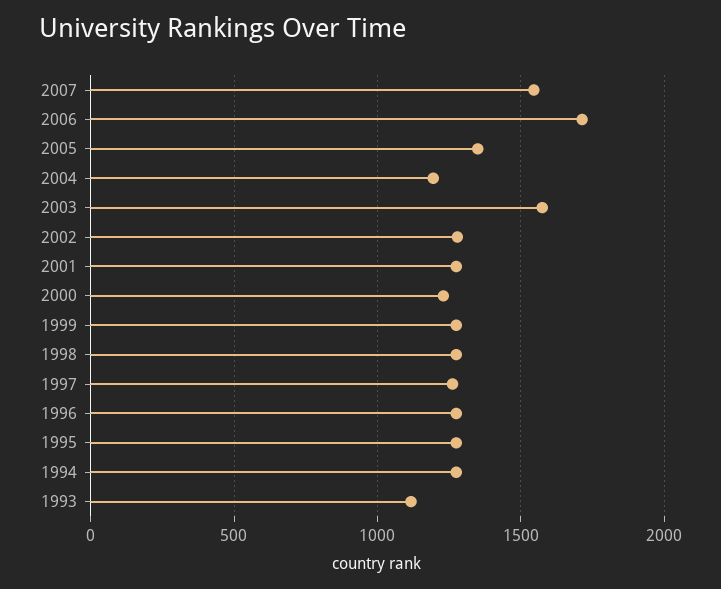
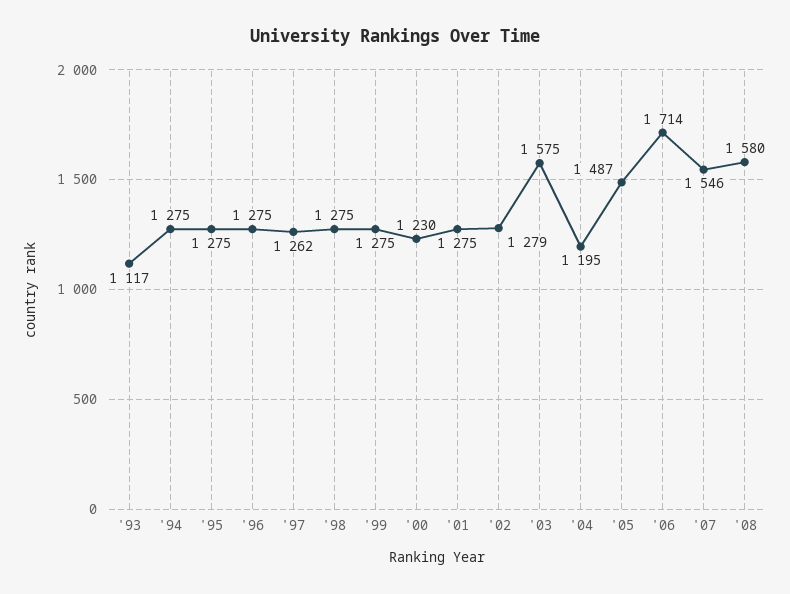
2005: 1350 -> 1487
'08: none -> 1580

